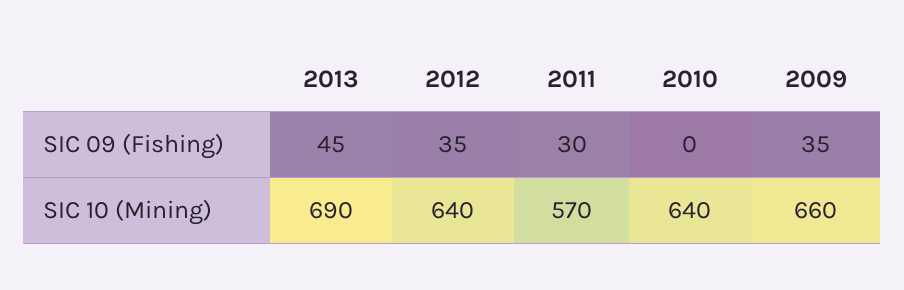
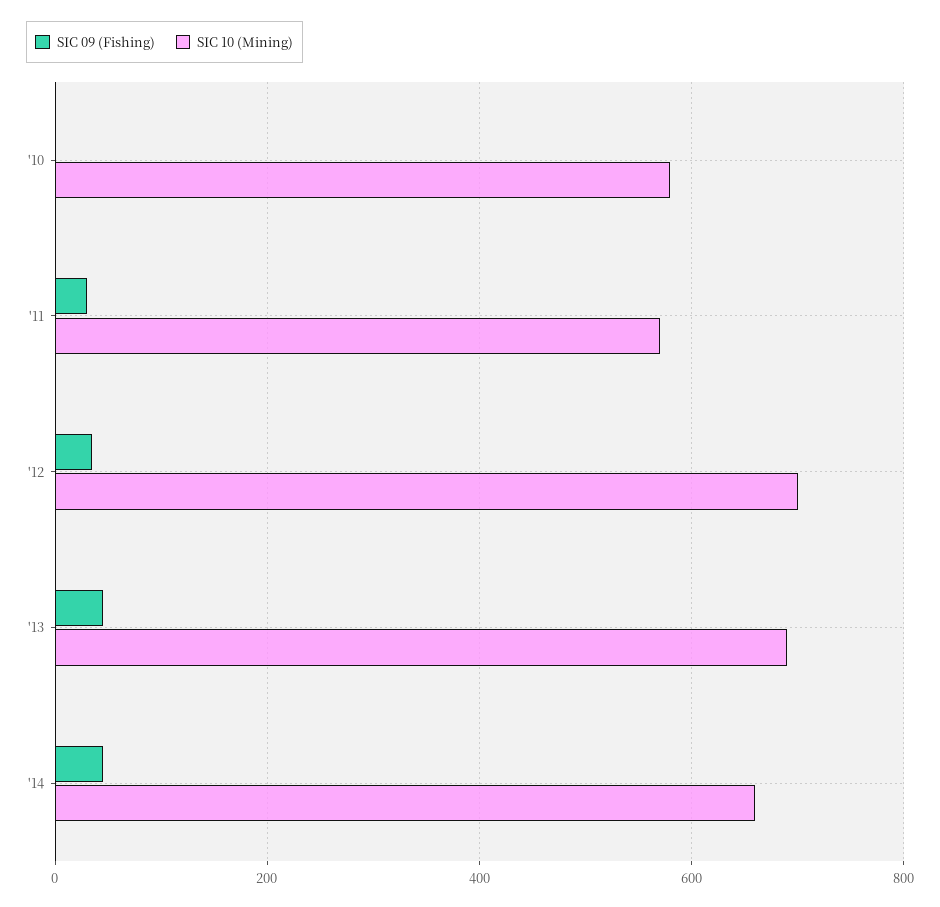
SIC 09 (Fishing), 2009: 35 -> none
SIC 10 (Mining), 2012: 640 -> 700
SIC 10 (Mining), 2010: 640 -> 580
SIC 10 (Mining), 2009: 660 -> none
SIC 09 (Fishing), '14: none -> 40
SIC 10 (Mining), '14: none -> 660

